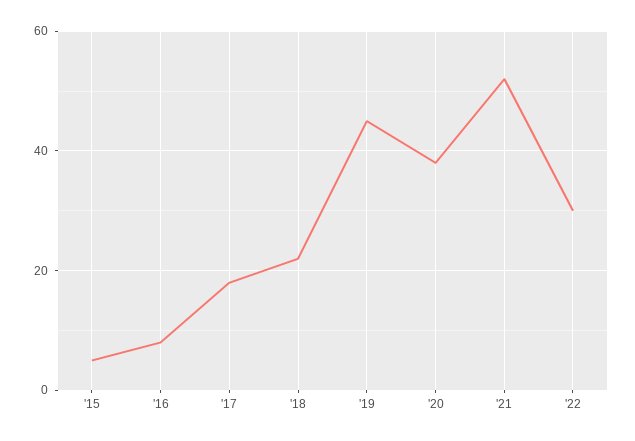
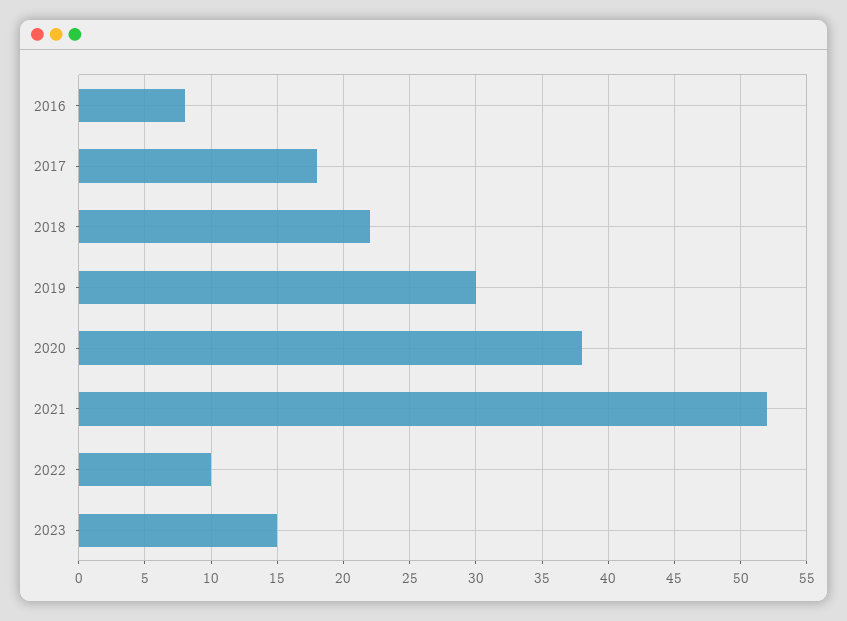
'15: 5 -> none
'19: 45 -> 30
'22: 30 -> 10
2023: none -> 15

